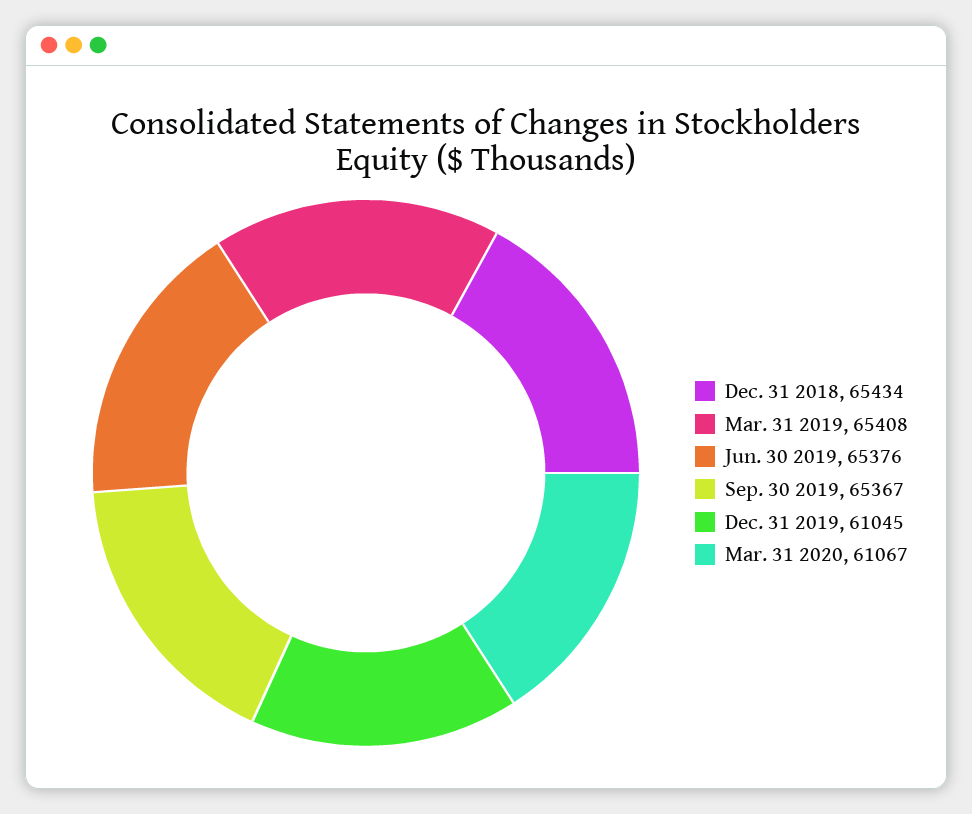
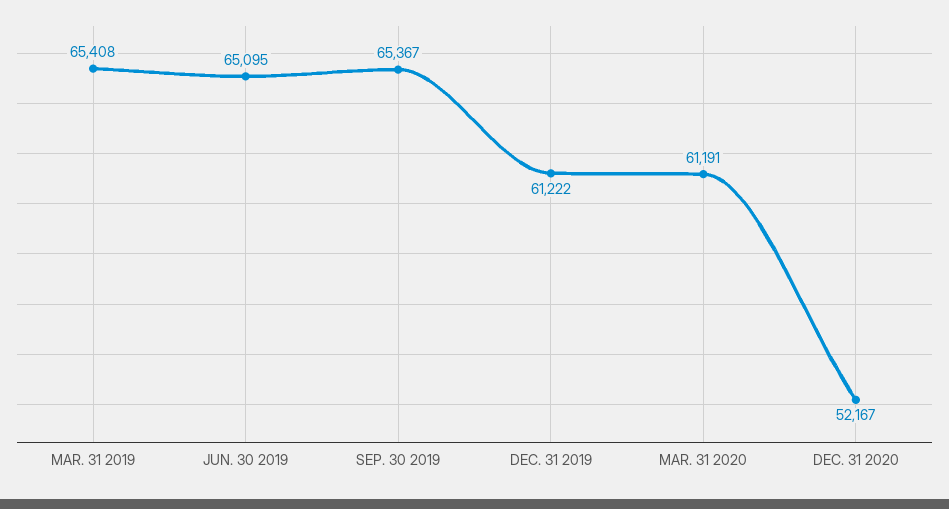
Dec. 31 2018: 65434 -> none
Jun. 30 2019: 65376 -> 65095
Dec. 31 2019: 61045 -> 61222
Mar. 31 2020: 61067 -> 61191
DEC. 31 2020: none -> 52167

